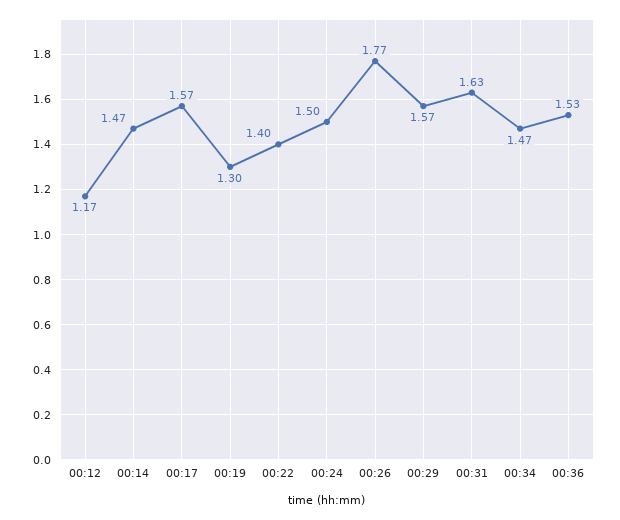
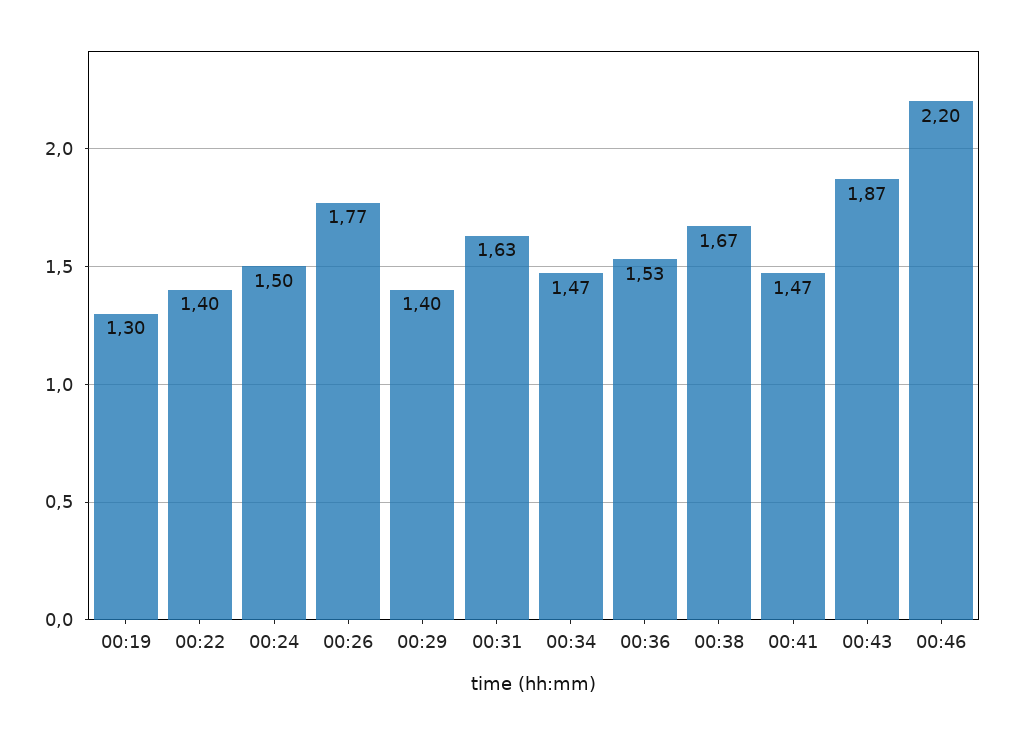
00:12: 1.17 -> none
00:14: 1.47 -> none
00:17: 1.57 -> none
00:29: 1.57 -> 1.4
00:38: none -> 1.67
00:41: none -> 1.47
00:43: none -> 1.87
00:46: none -> 2.2

